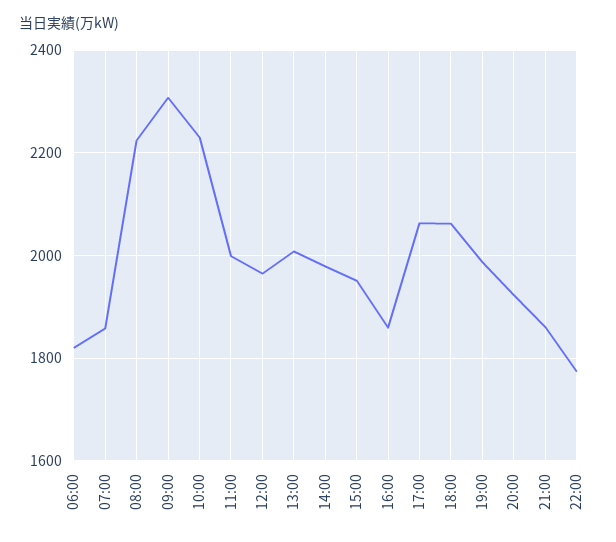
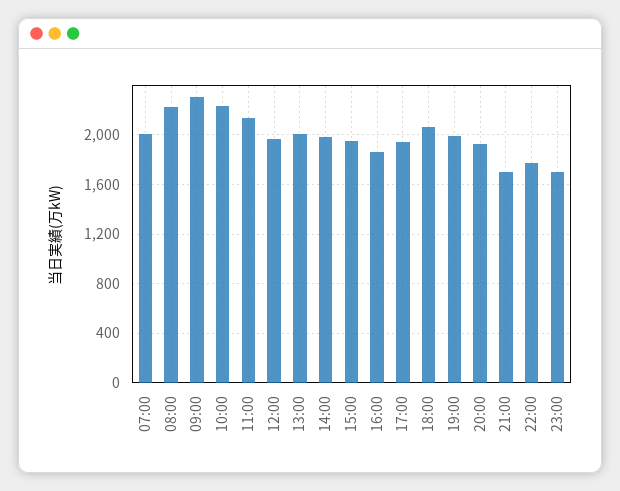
06:00: 1820 -> none
07:00: 1860 -> 2000
11:00: 2000 -> 2150
17:00: 2060 -> 1950
21:00: 1860 -> 1700
23:00: none -> 1700

